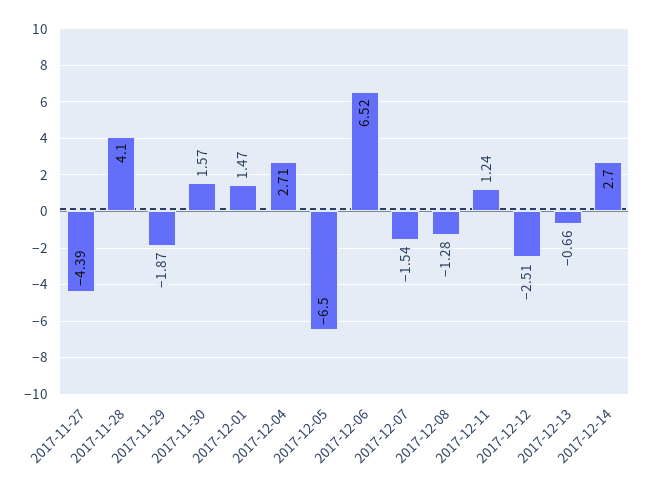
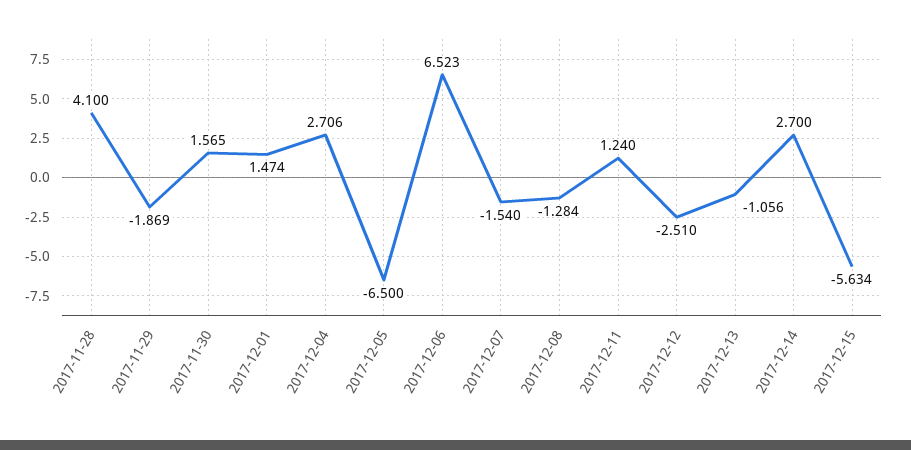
2017-11-27: -4.39 -> none
2017-12-13: -0.66 -> -1.056
2017-12-15: none -> -5.634

